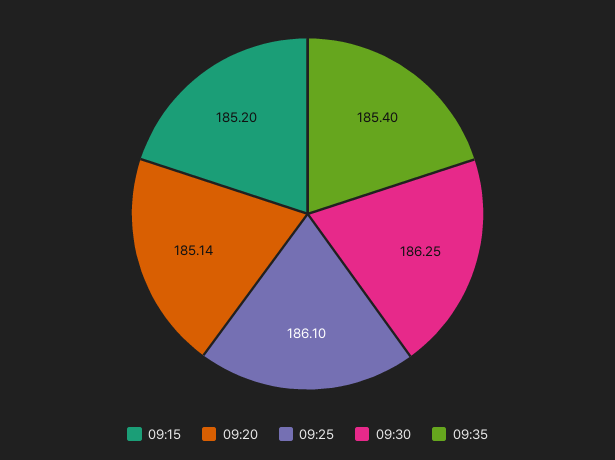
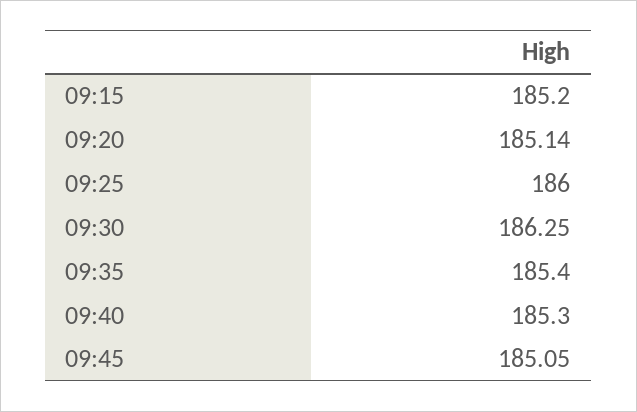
09:25: 186.1 -> 186
09:40: none -> 185.3
09:45: none -> 185.05

